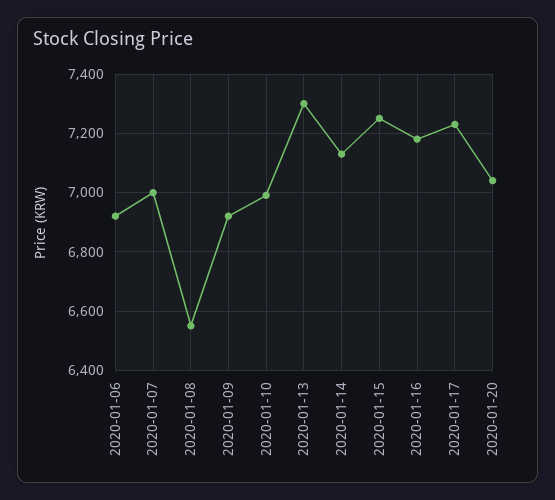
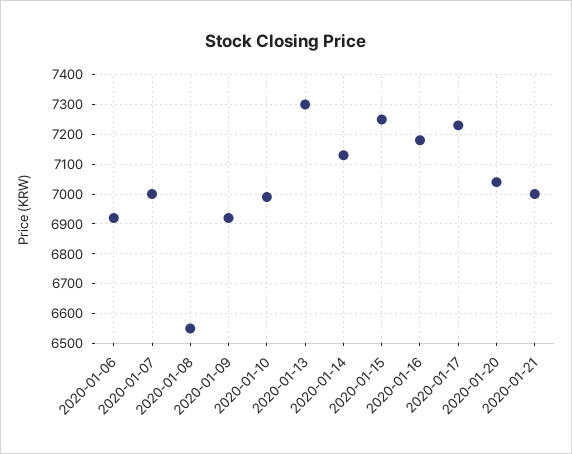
2020-01-21: none -> 7000

